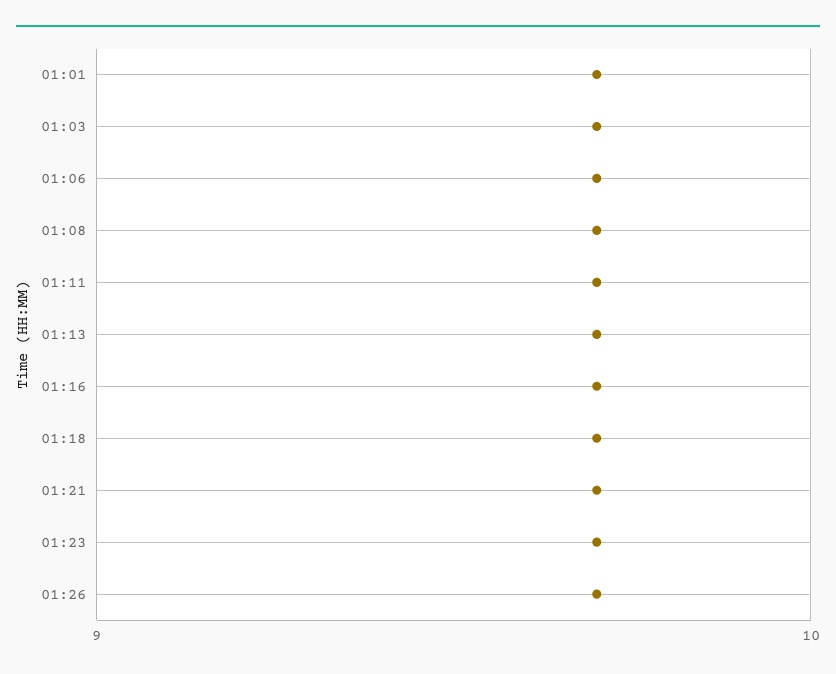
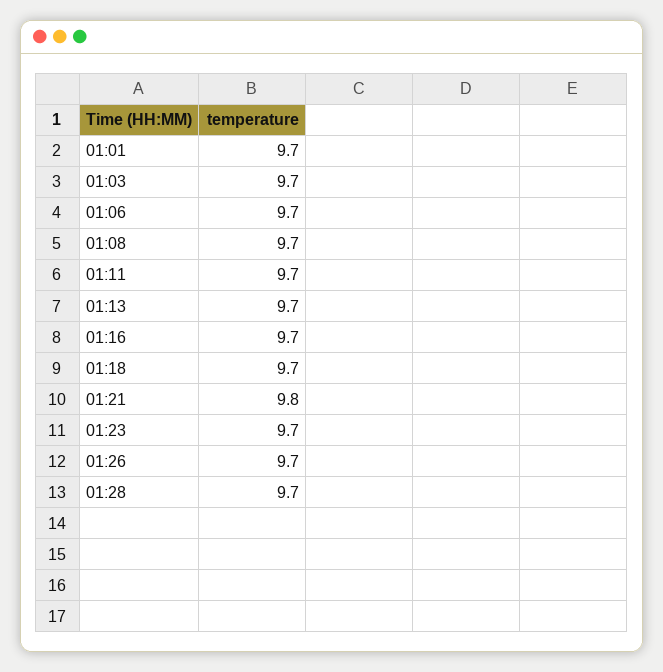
01:21: 9.7 -> 9.8
01:28: none -> 9.7

